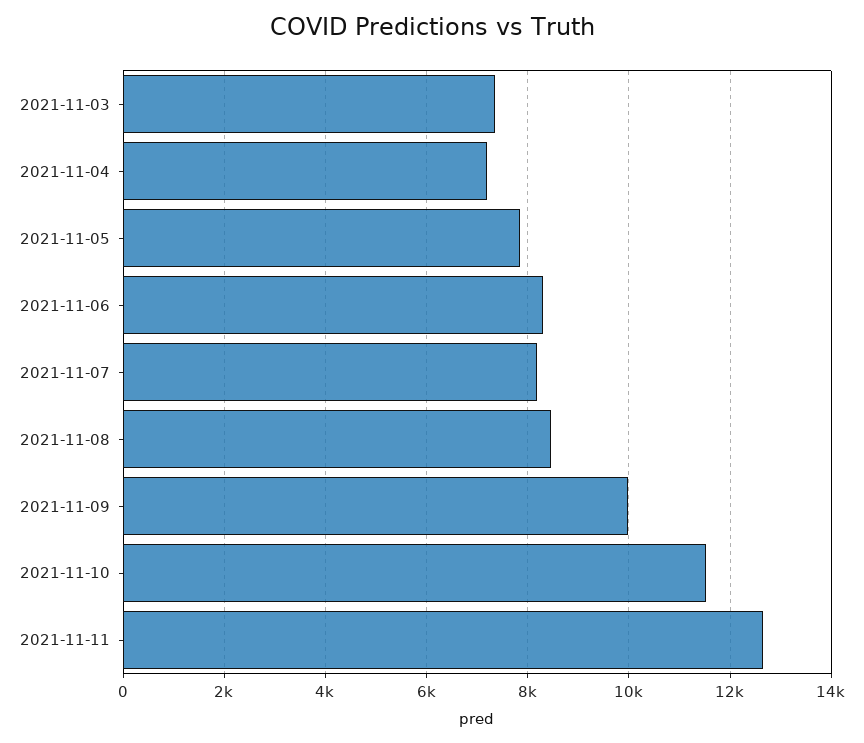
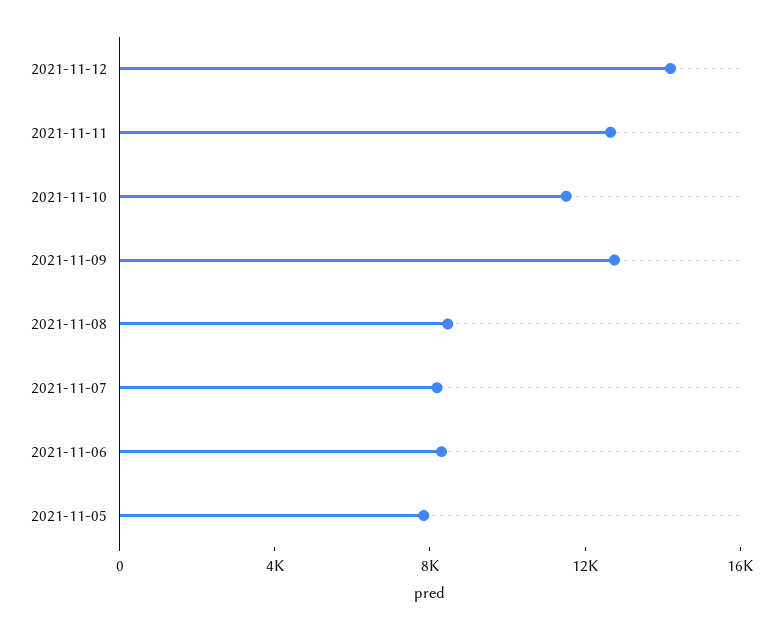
2021-11-03: 7400 -> none
2021-11-04: 7200 -> none
2021-11-09: 10000 -> 13000
2021-11-12: none -> 14000

